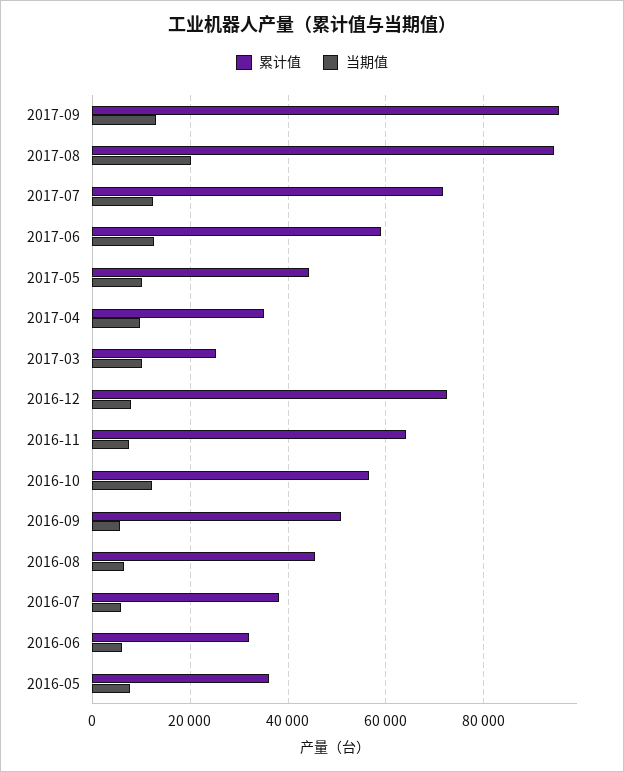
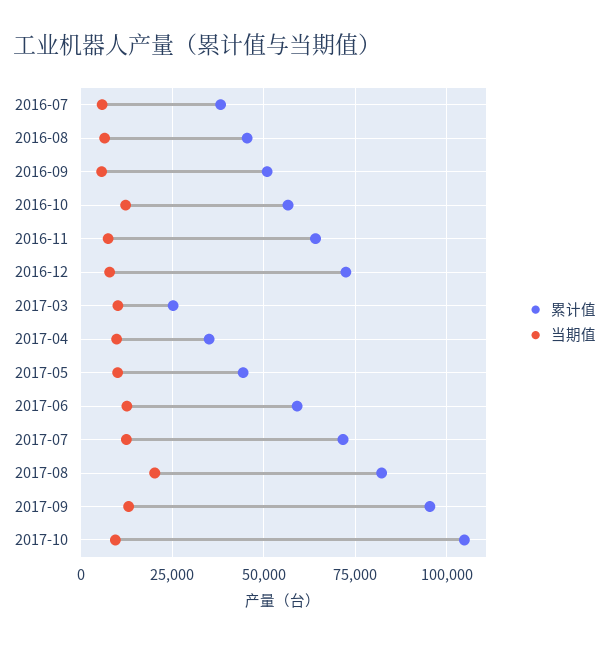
累计值, 2017-08: 94000 -> 82500
累计值, 2016-06: 32000 -> none
当期值, 2016-06: 6000 -> none
累计值, 2016-05: 36000 -> none
当期值, 2016-05: 8000 -> none
累计值, 2017-10: none -> 105000
当期值, 2017-10: none -> 10000

